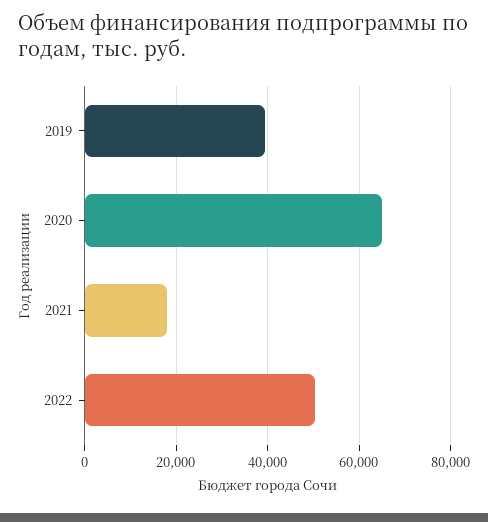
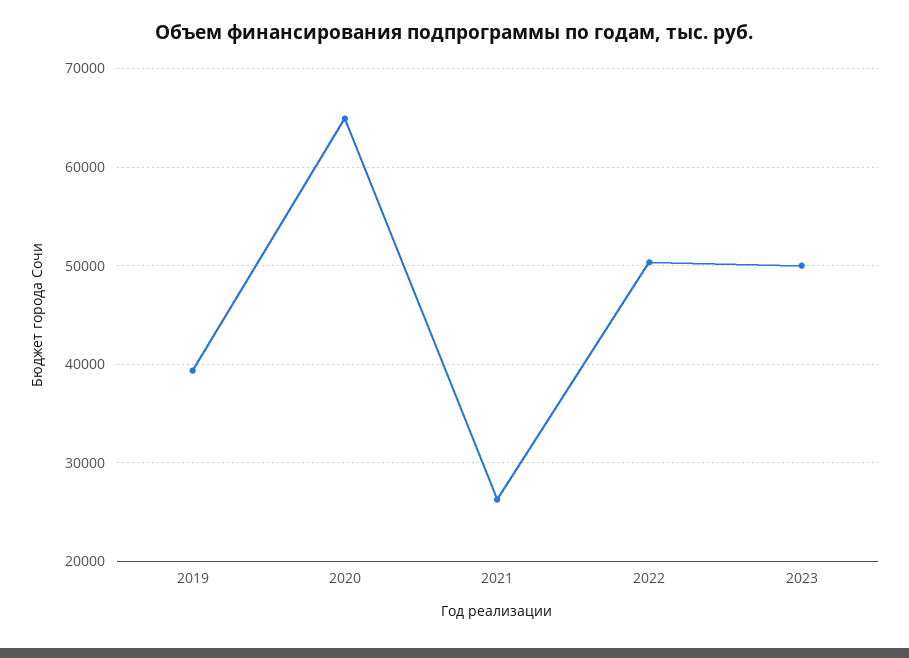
2021: 18000 -> 26000
2023: none -> 50000

